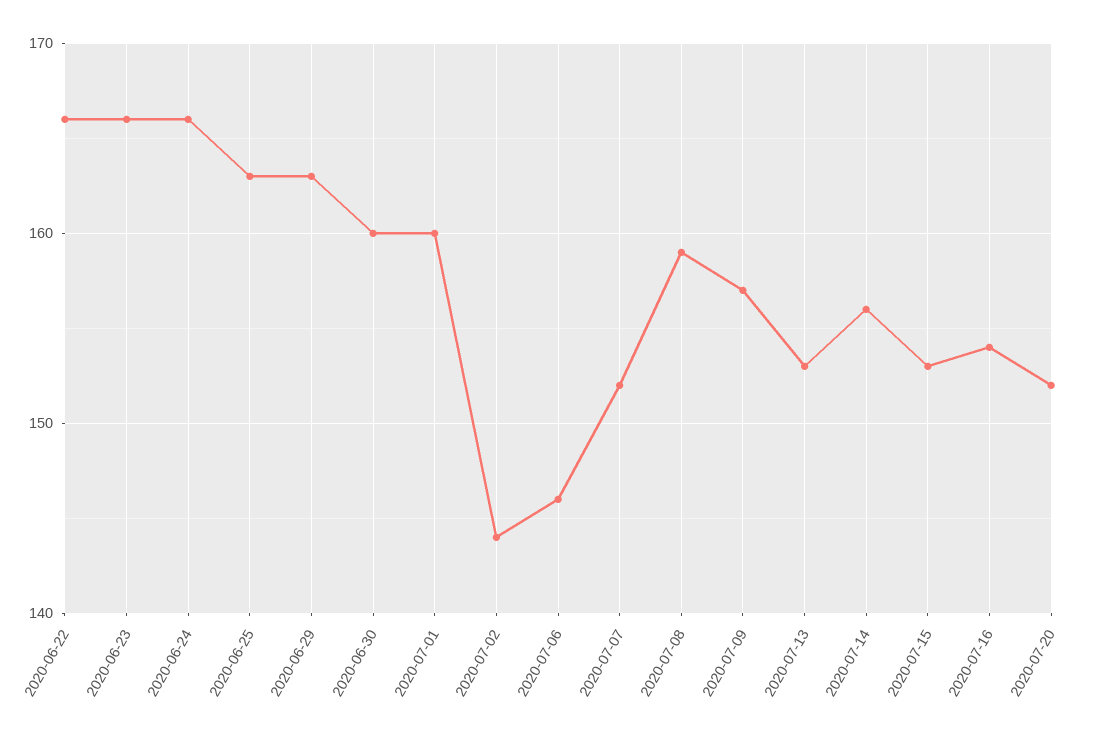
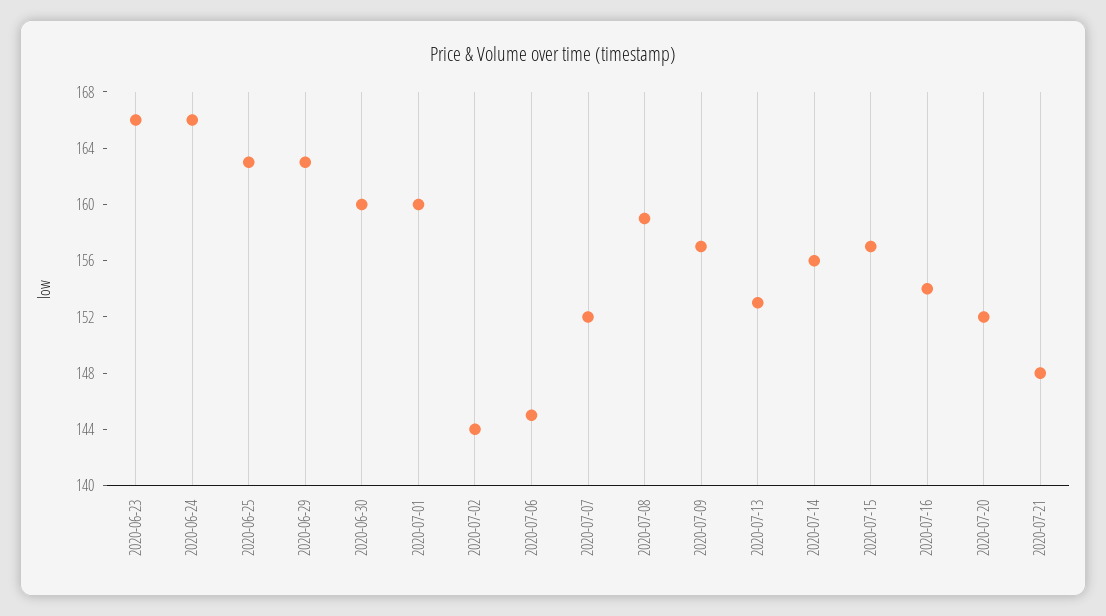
2020-06-22: 166 -> none
2020-07-06: 146 -> 145
2020-07-15: 153 -> 157
2020-07-21: none -> 148

